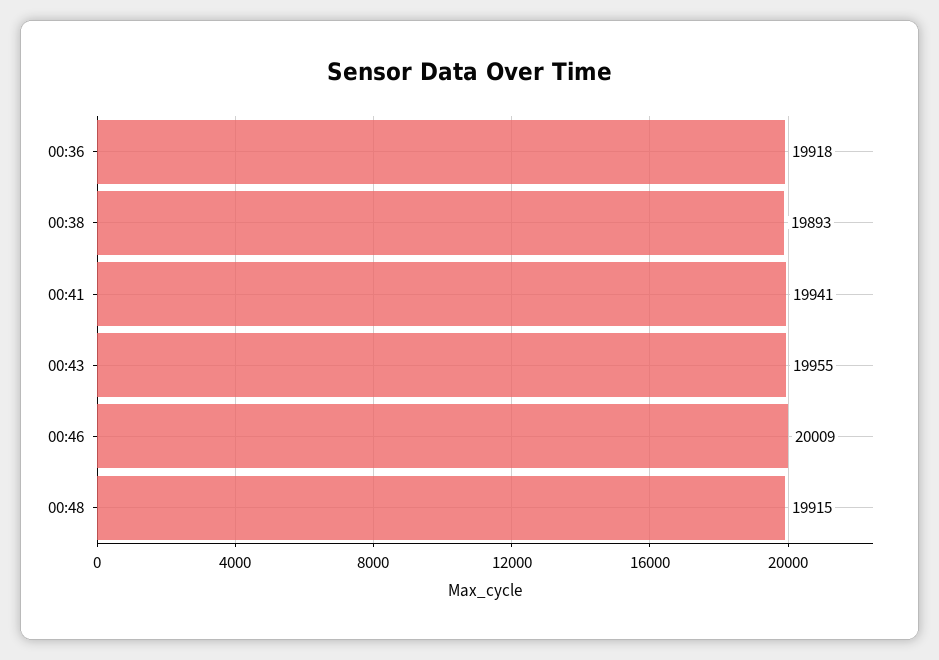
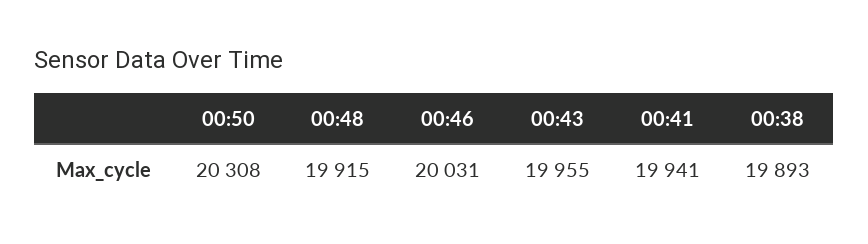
00:36: 19918 -> none
00:46: 20009 -> 20031
00:50: none -> 20308

